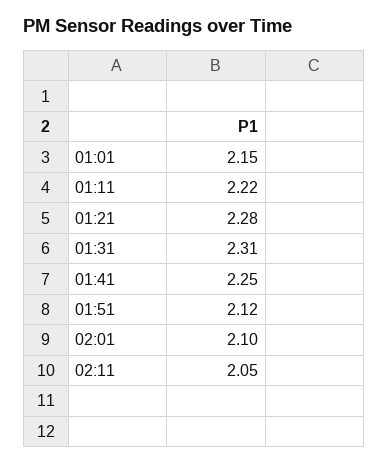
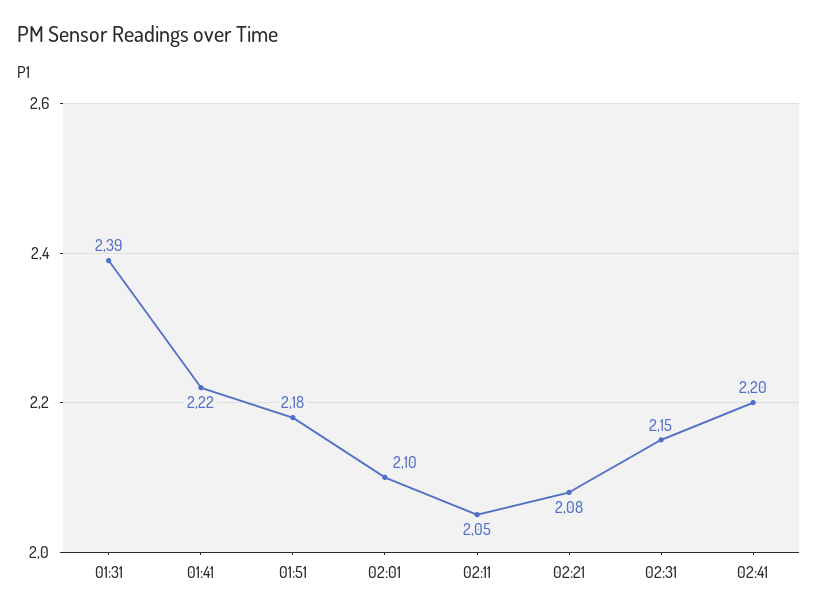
01:01: 2.15 -> none
01:11: 2.22 -> none
01:21: 2.28 -> none
01:31: 2.31 -> 2.39
01:41: 2.25 -> 2.22
01:51: 2.12 -> 2.18
02:21: none -> 2.08
02:31: none -> 2.15
02:41: none -> 2.2

